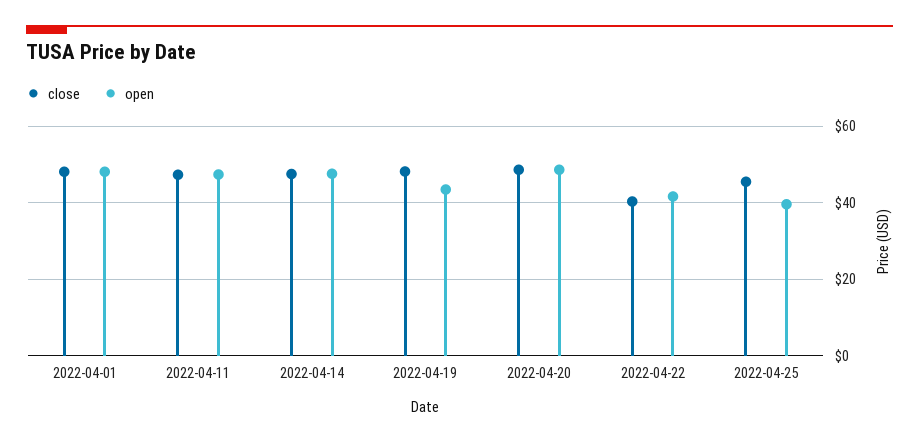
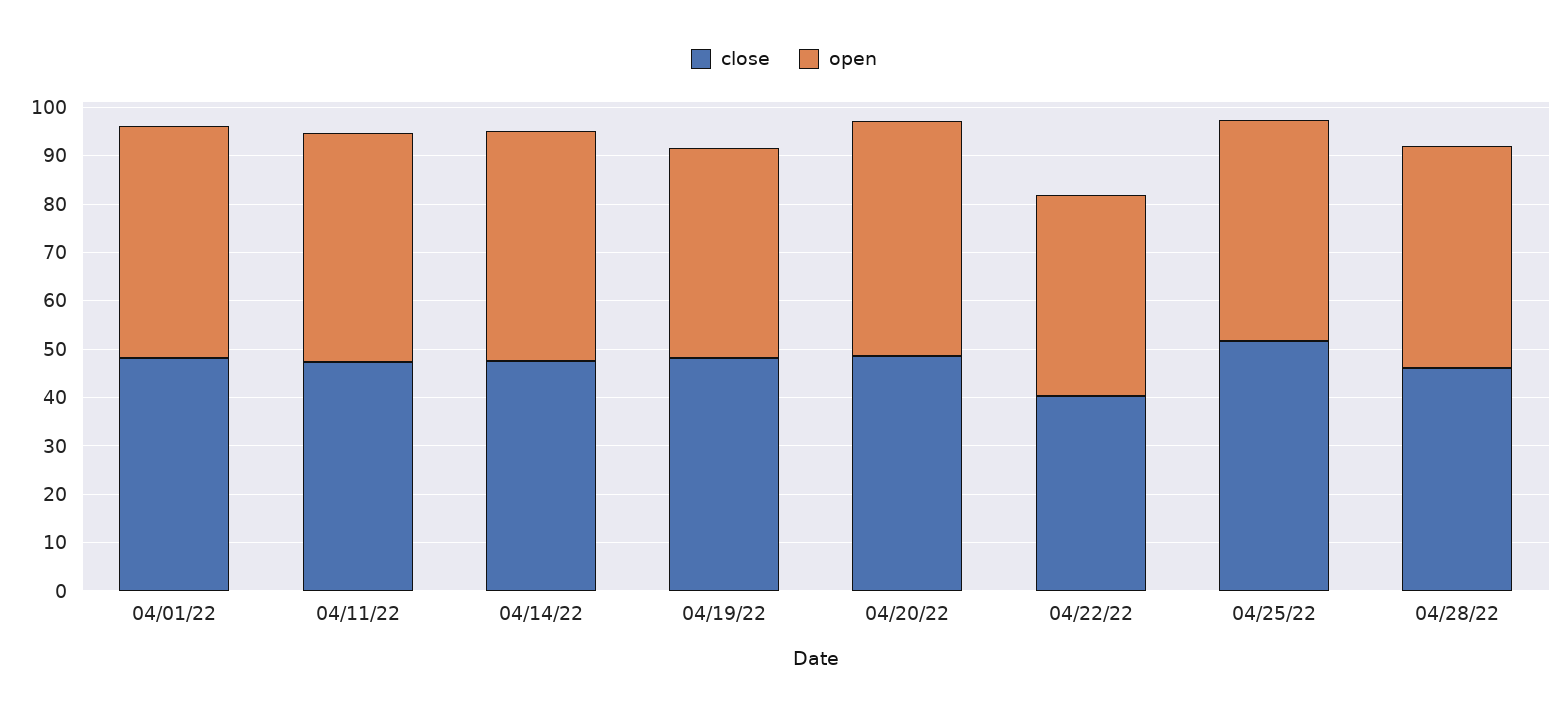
close, 2022-04-25: 46 -> 52
open, 2022-04-25: 40 -> 46
close, 04/28/22: none -> 46
open, 04/28/22: none -> 46

